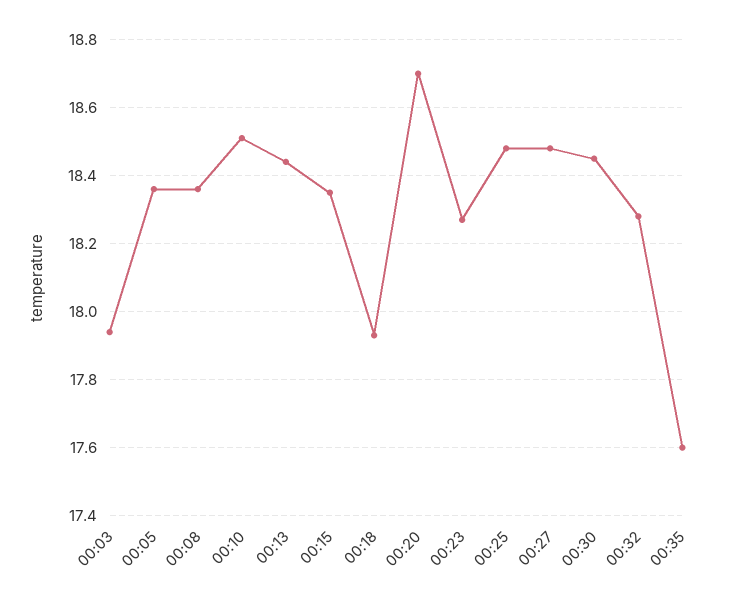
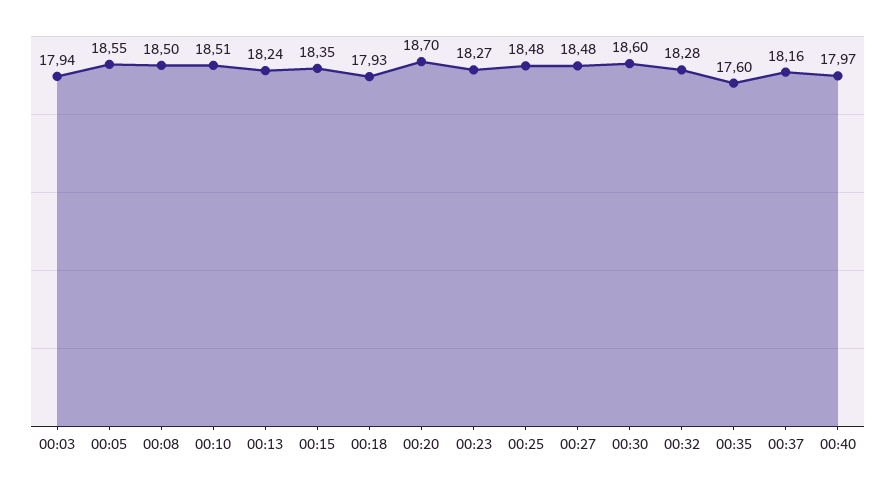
00:05: 18.35 -> 18.55
00:08: 18.35 -> 18.5
00:13: 18.45 -> 18.24
00:30: 18.45 -> 18.6
00:37: none -> 18.16
00:40: none -> 17.97

